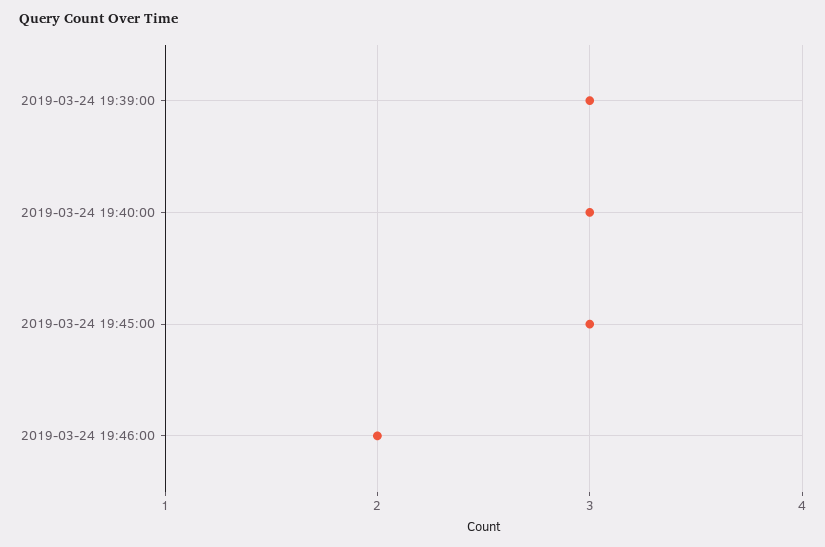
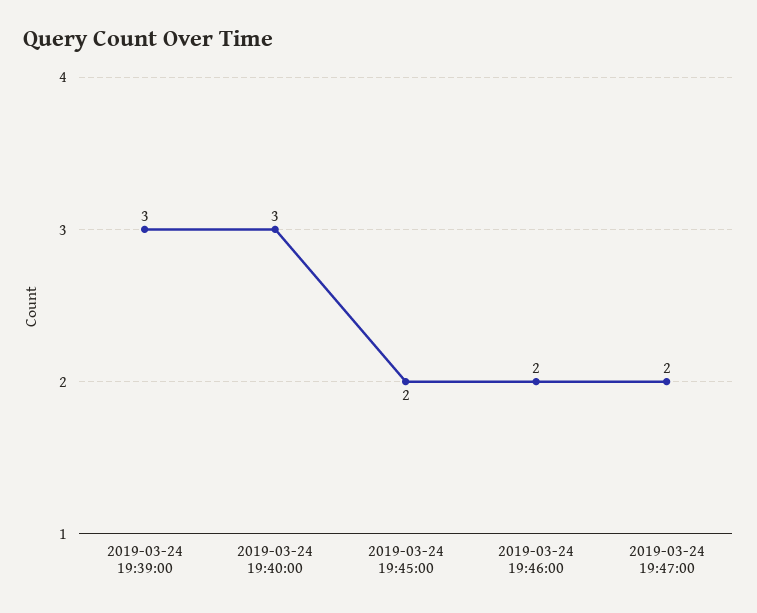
2019-03-24 19:45:00: 3 -> 2
2019-03-24 19:47:00: none -> 2

